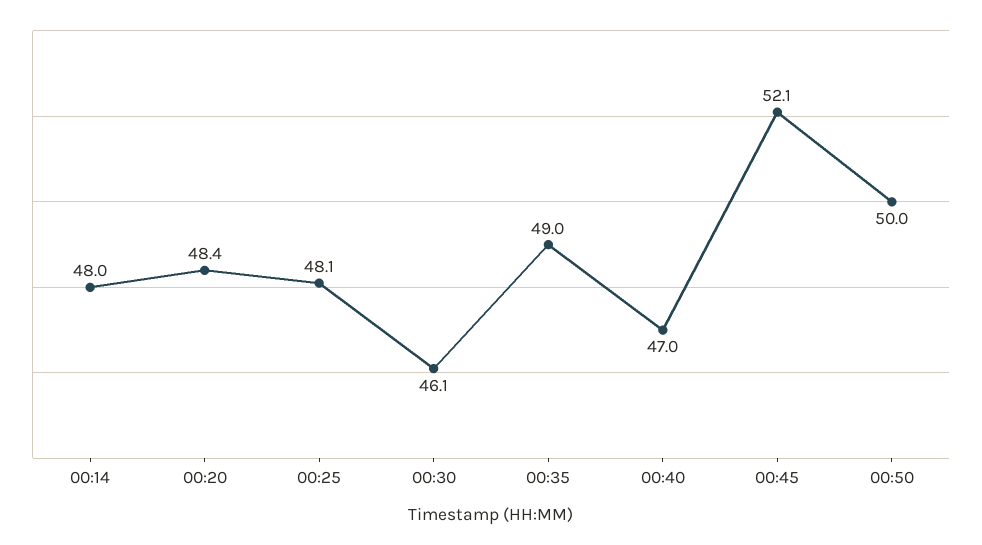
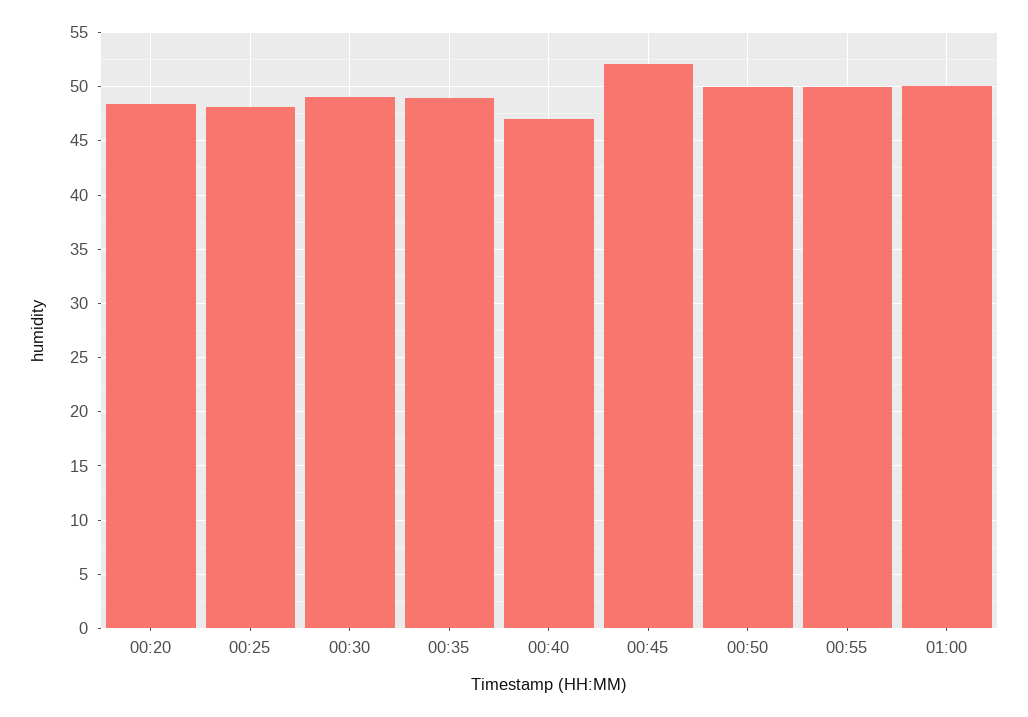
00:14: 48 -> none
00:30: 46.1 -> 49
00:55: none -> 50
01:00: none -> 50

